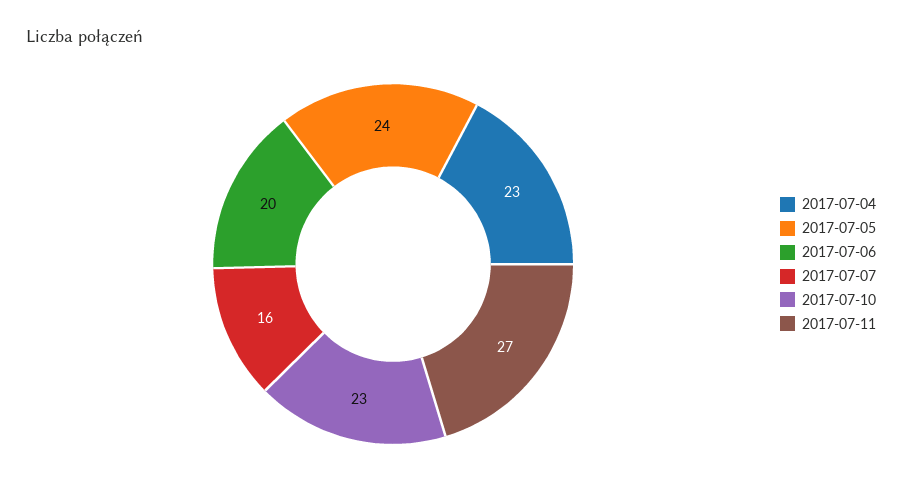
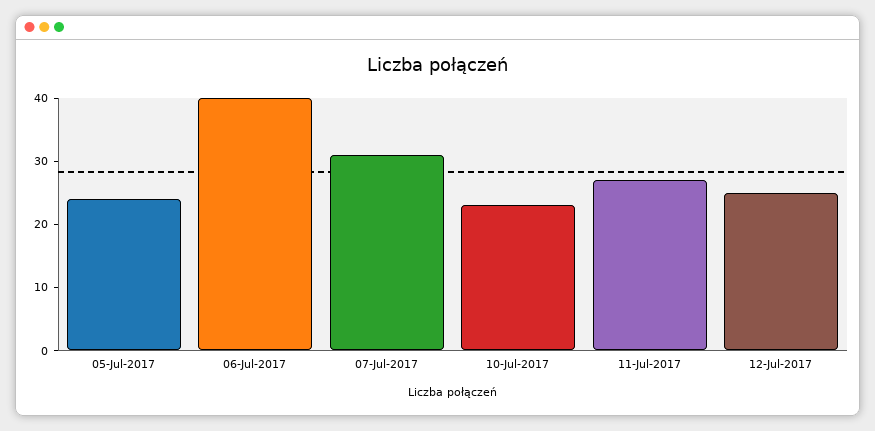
2017-07-04: 23 -> none
2017-07-06: 20 -> 40
2017-07-07: 16 -> 30
12-Jul-2017: none -> 25

